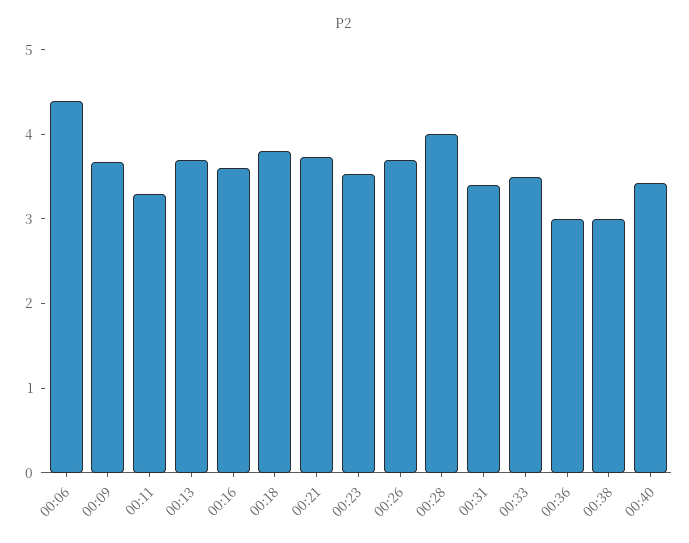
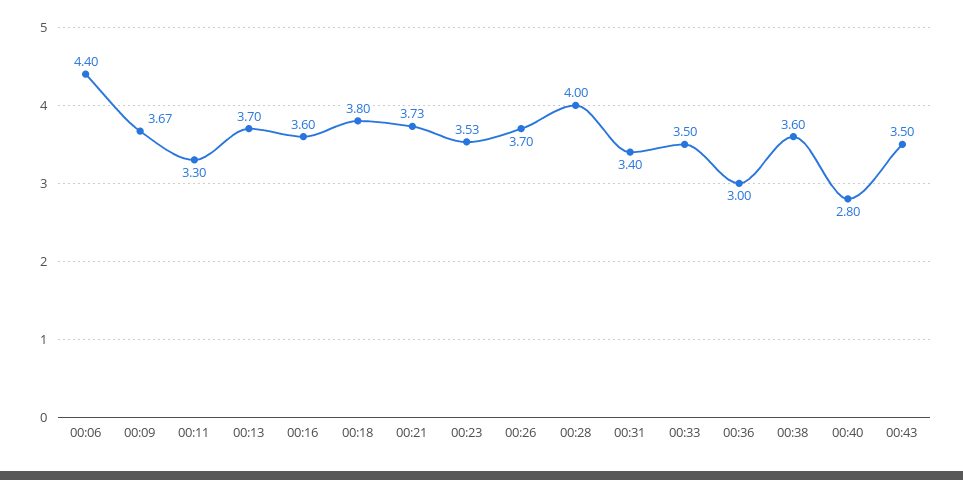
00:38: 3 -> 3.6
00:40: 3.4 -> 2.8
00:43: none -> 3.5

